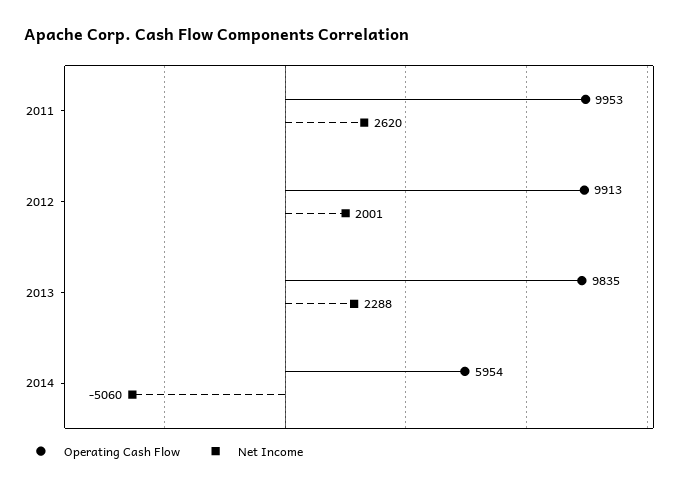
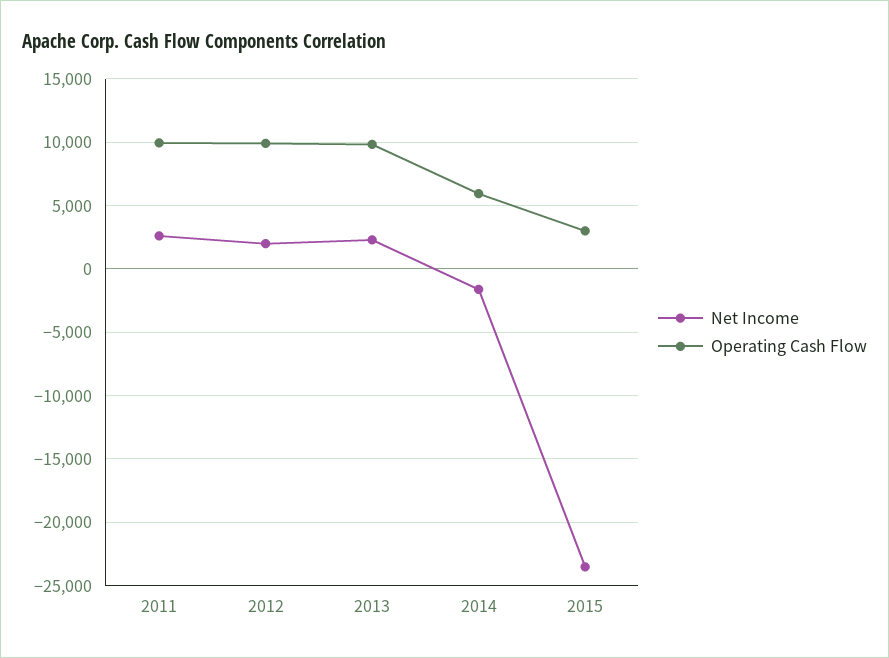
Net Income, 2014: -5060 -> -1500
Net Income, 2015: none -> -23500
Operating Cash Flow, 2015: none -> 3000

